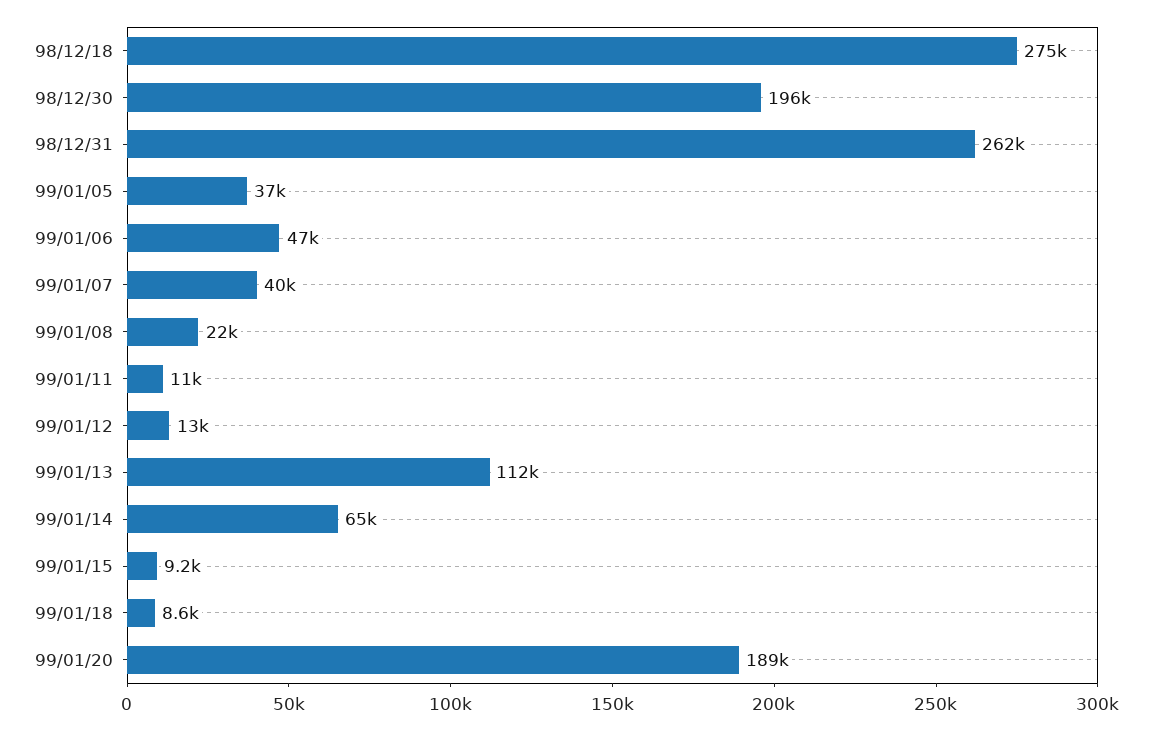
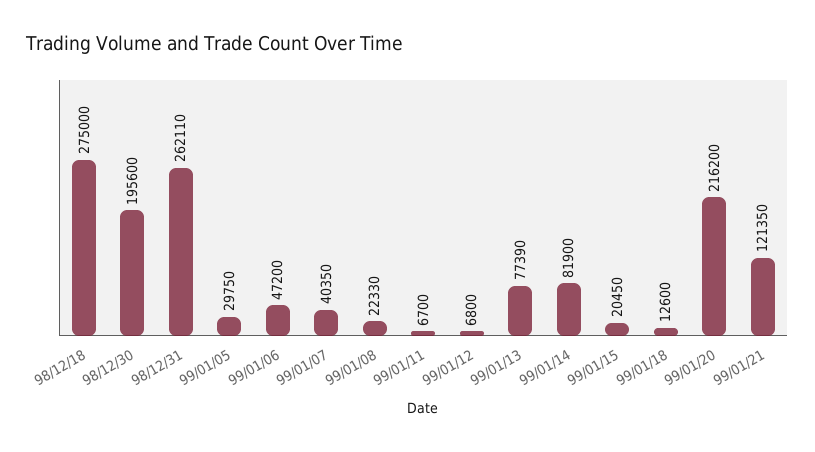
99/01/05: 37000 -> 29750
99/01/11: 11000 -> 6700
99/01/12: 13000 -> 6800
99/01/13: 112000 -> 77390
99/01/14: 65000 -> 81900
99/01/15: 9200 -> 20450
99/01/18: 8600 -> 12600
99/01/20: 189000 -> 216200
99/01/21: none -> 121350

